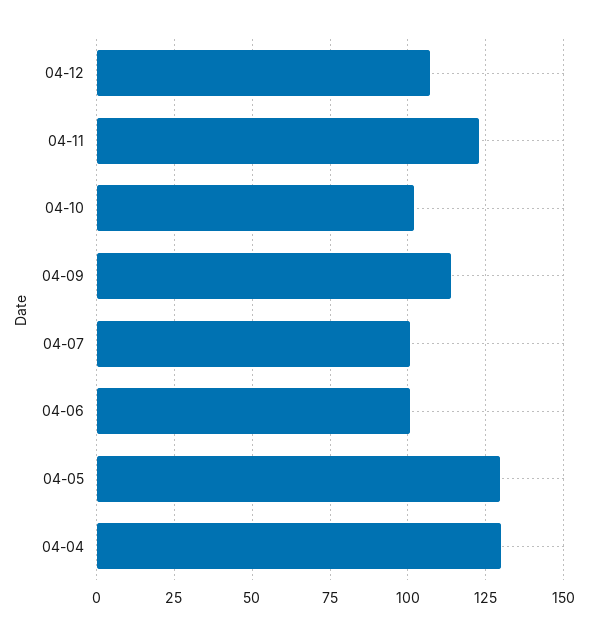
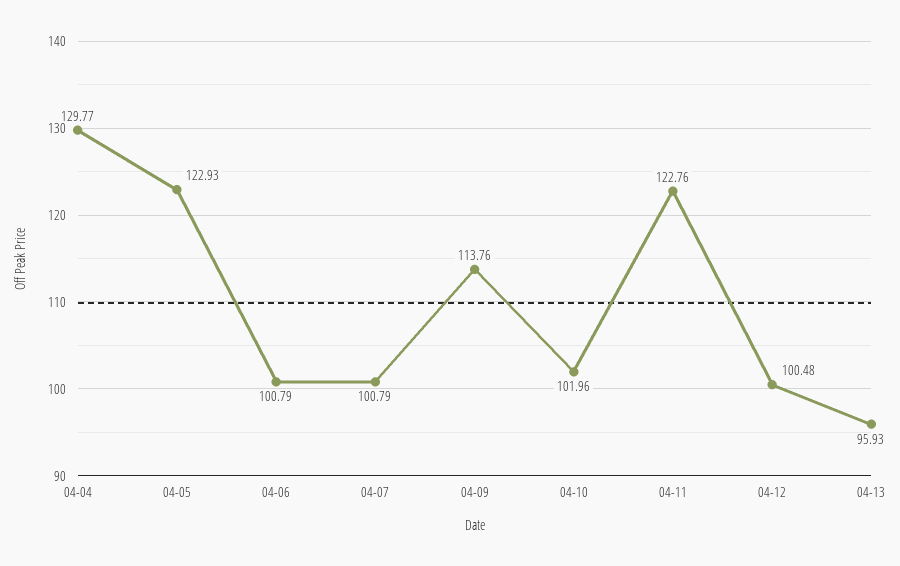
04-12: 107.5 -> 100.48
04-05: 130 -> 122.93
04-13: none -> 95.93

